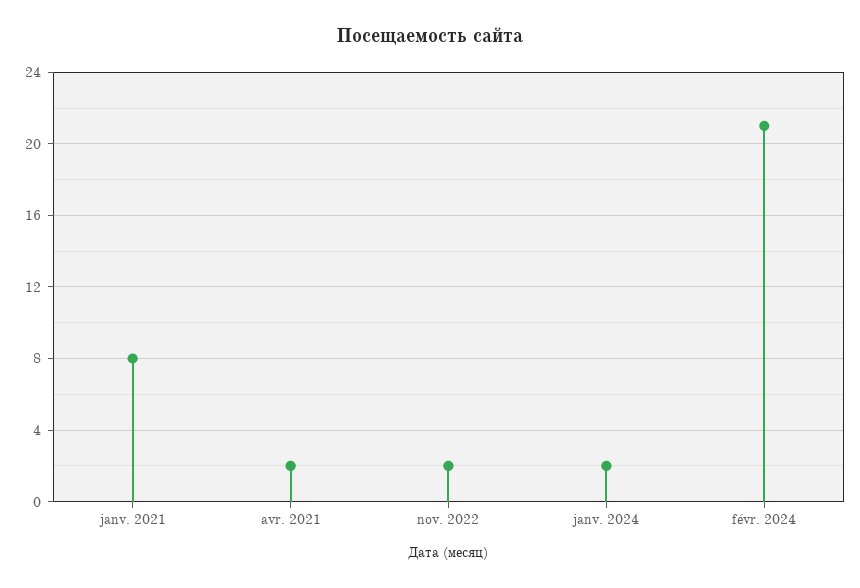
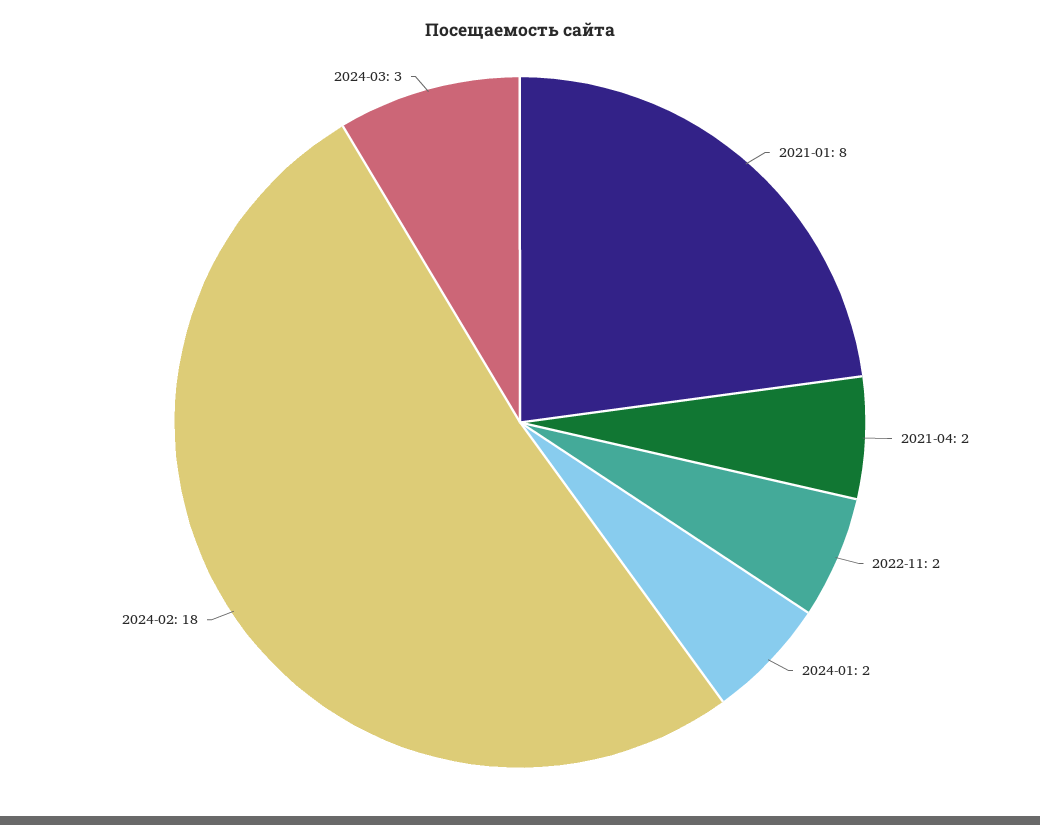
févr. 2024: 21 -> 18
2024-03: none -> 3

